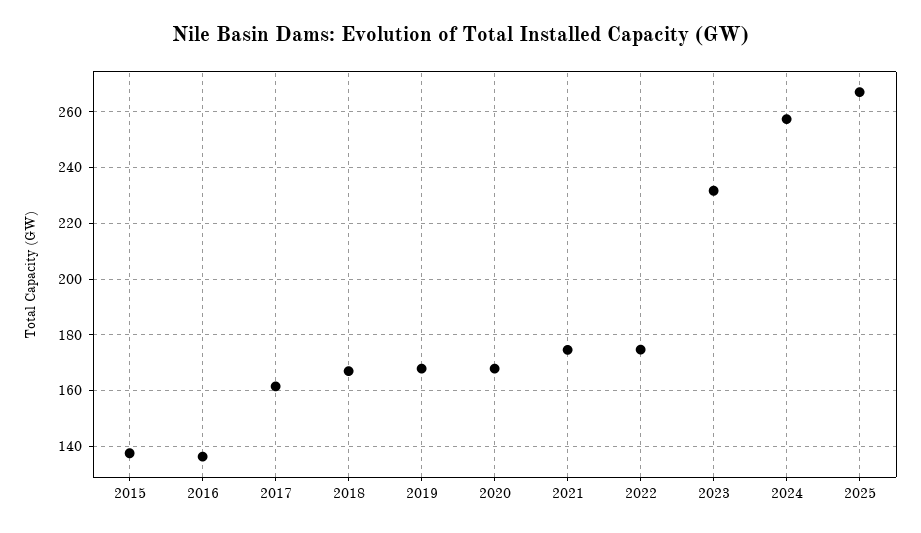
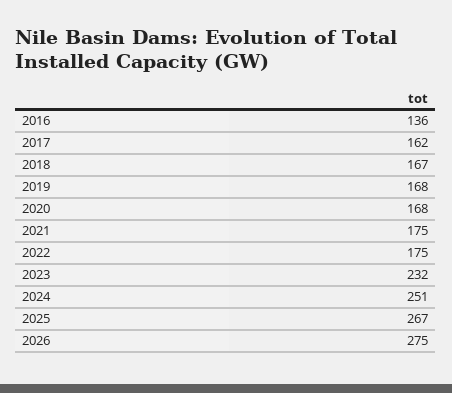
2015: 137.5 -> none
2024: 257.5 -> 251
2026: none -> 275

